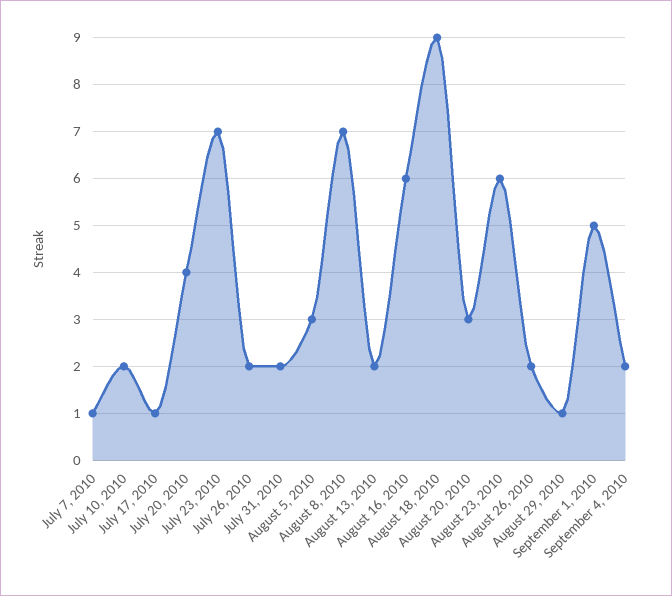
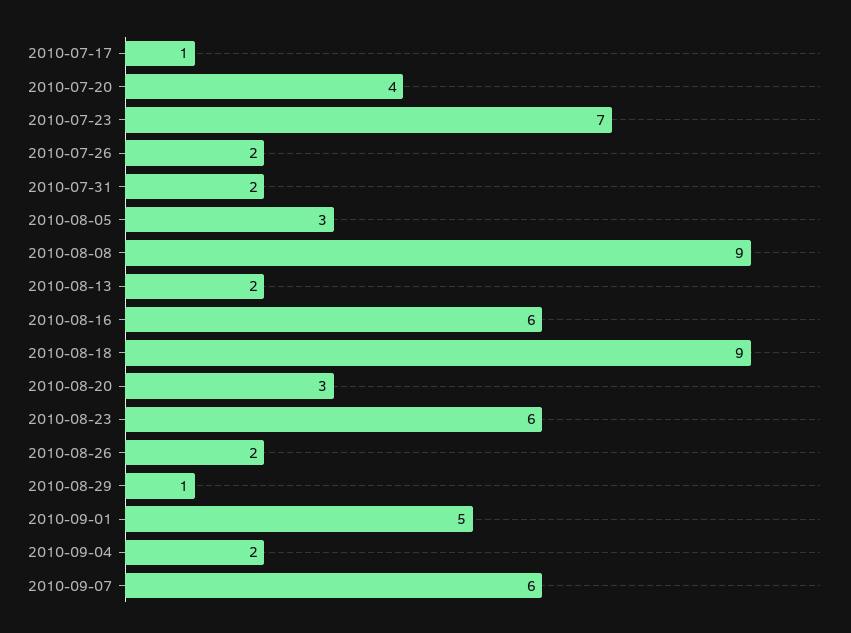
July 7, 2010: 1 -> none
July 10, 2010: 2 -> none
August 8, 2010: 7 -> 9
2010-09-07: none -> 6

